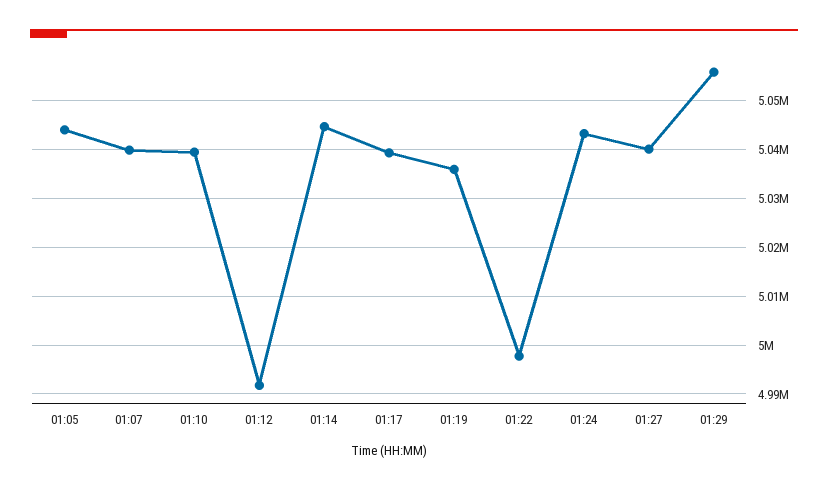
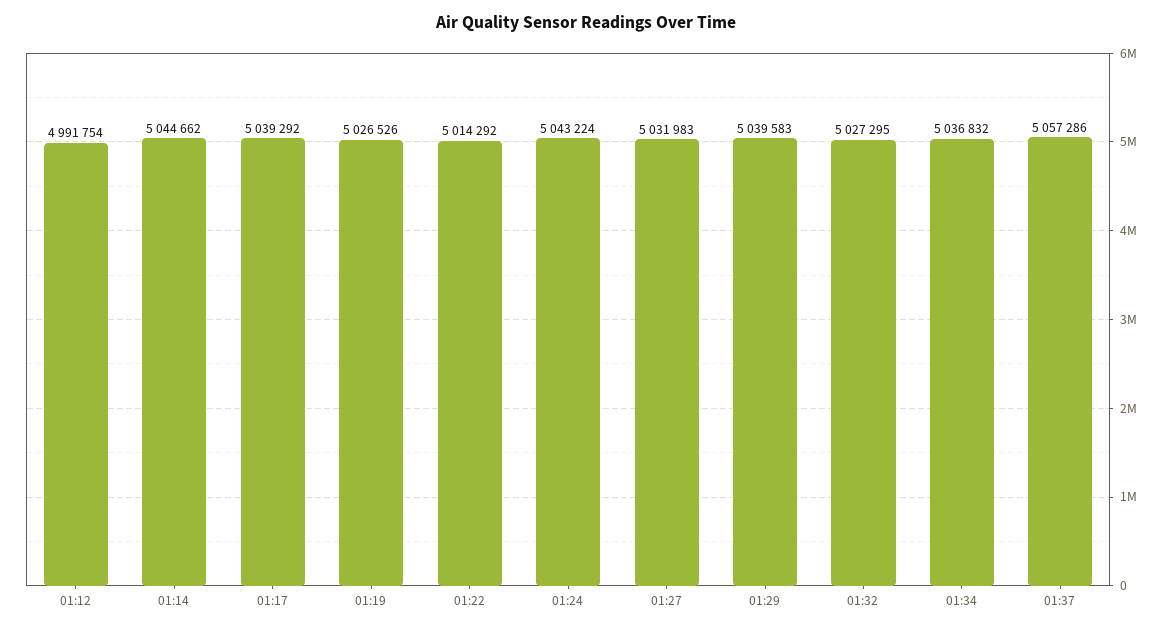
01:05: 5044000 -> none
01:07: 5040000 -> none
01:10: 5040000 -> none
01:19: 5036000 -> 5026526
01:22: 4998000 -> 5014292
01:27: 5040000 -> 5031983
01:29: 5056000 -> 5039583
01:32: none -> 5027295
01:34: none -> 5036832
01:37: none -> 5057286

